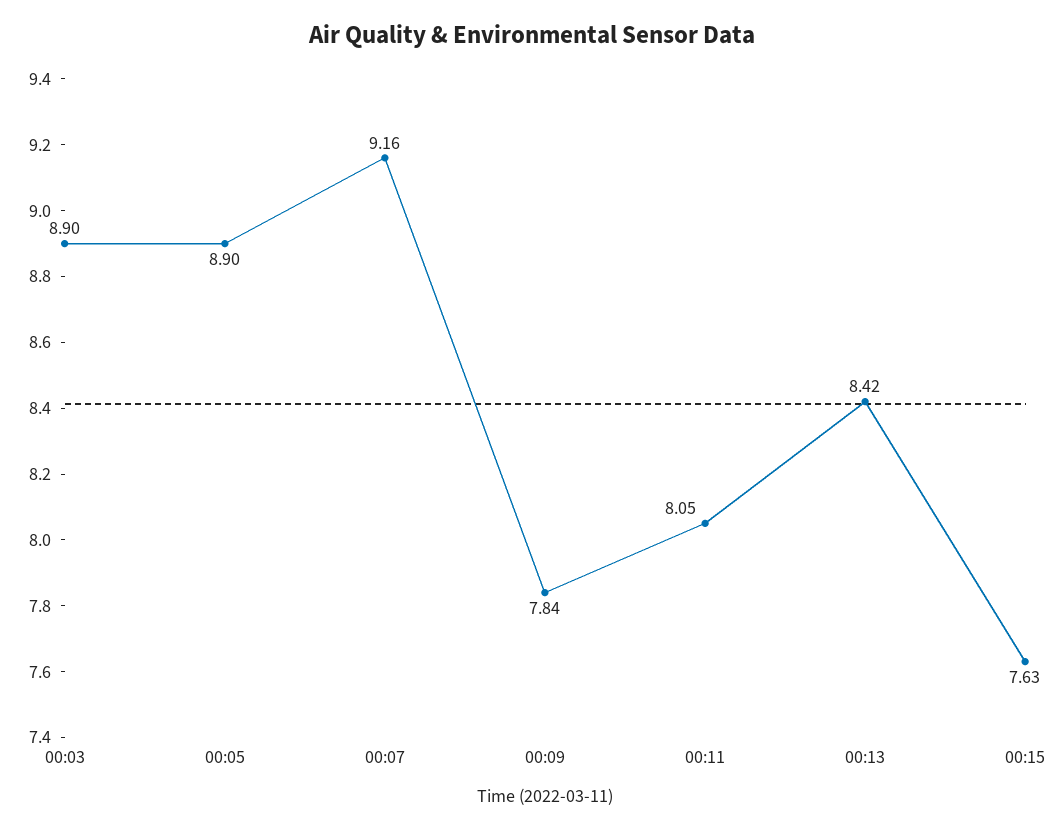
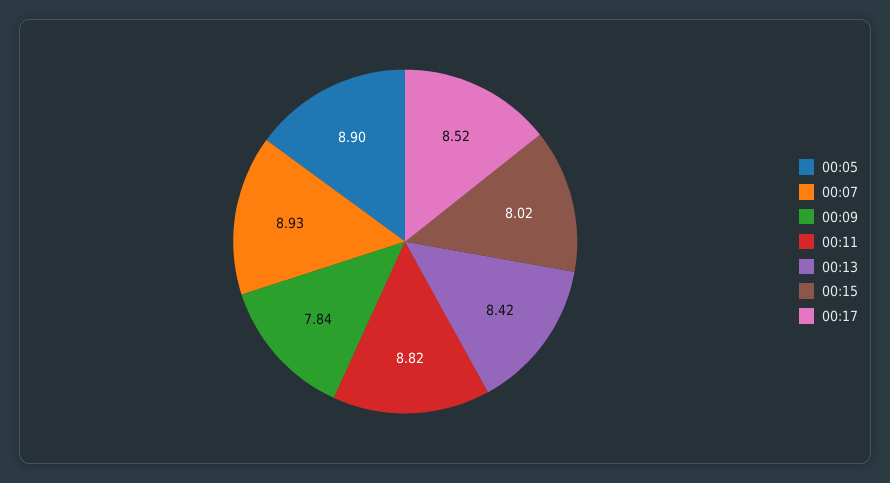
00:03: 8.9 -> none
00:07: 9.16 -> 8.93
00:11: 8.05 -> 8.82
00:15: 7.63 -> 8.02
00:17: none -> 8.52

